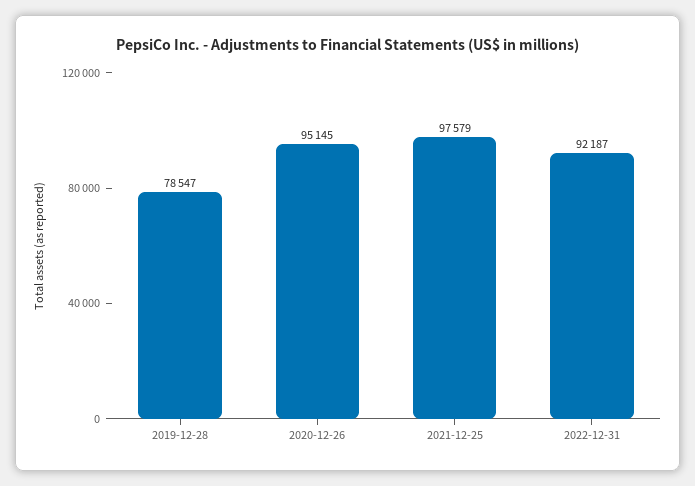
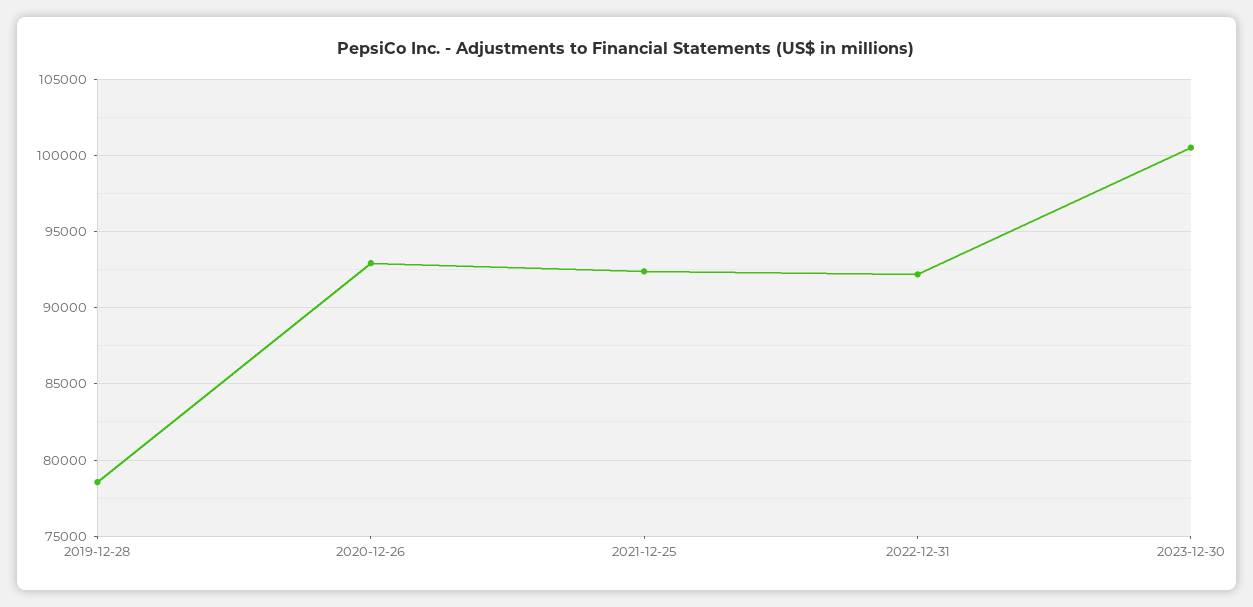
2020-12-26: 95145 -> 93000
2021-12-25: 97579 -> 92500
2023-12-30: none -> 100500

